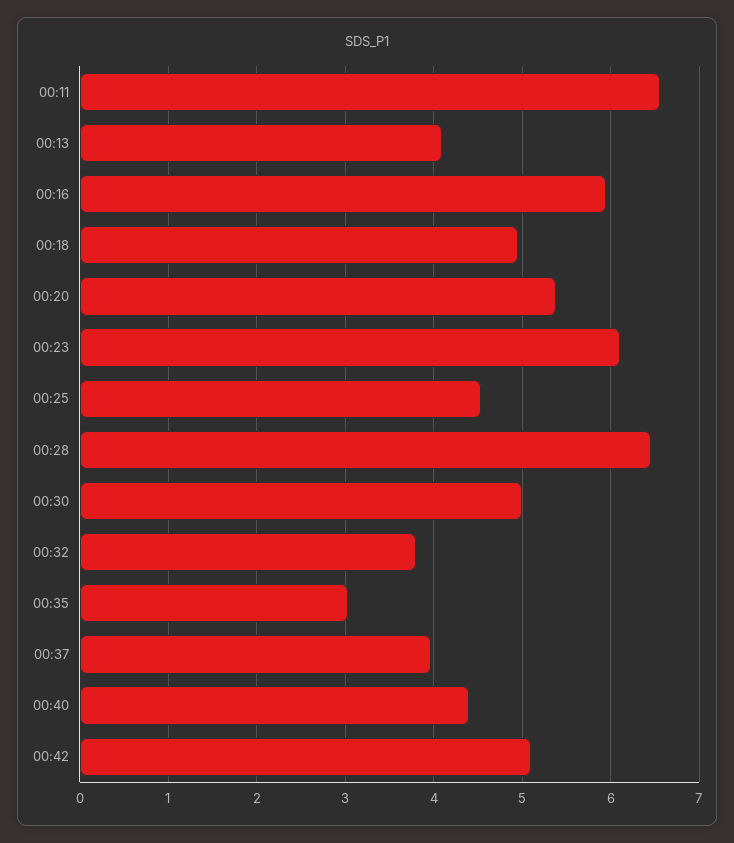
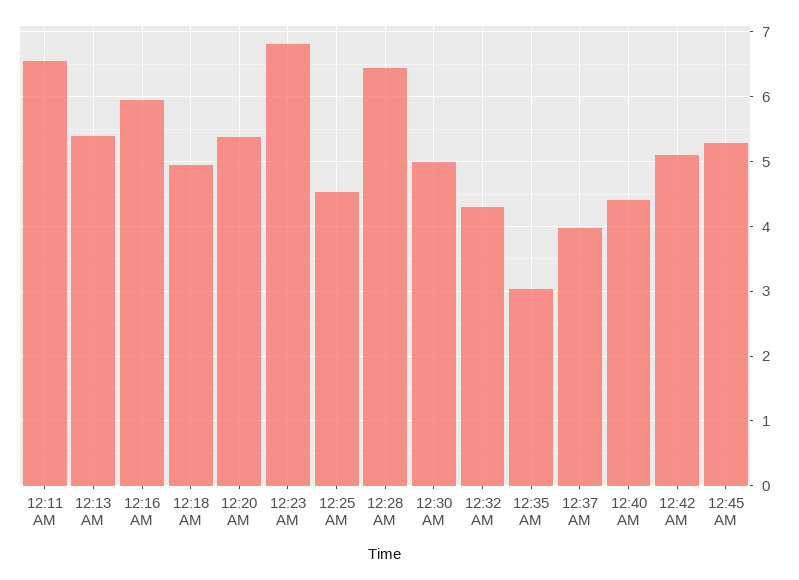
00:13: 4.1 -> 5.4
00:23: 6.1 -> 6.8
00:32: 3.8 -> 4.3
12:45 AM: none -> 5.3

